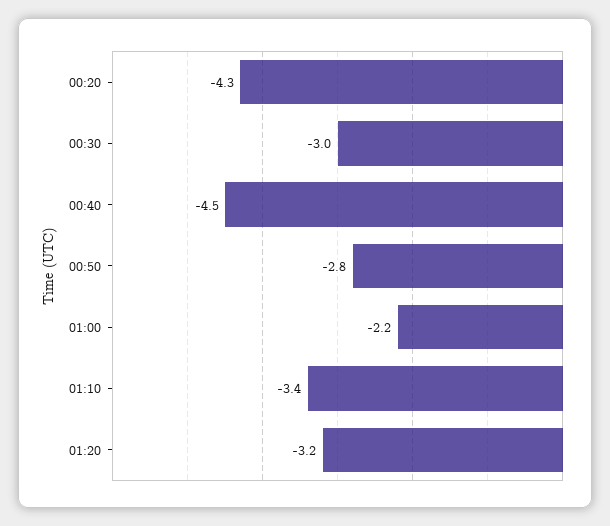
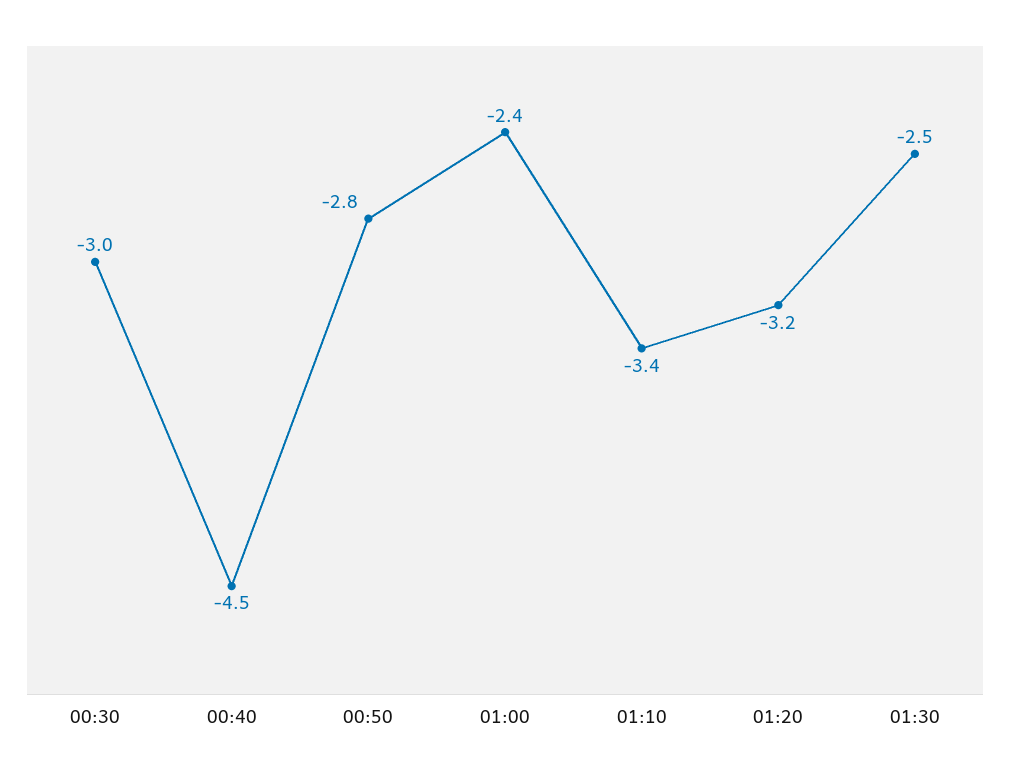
00:20: -4.3 -> none
01:00: -2.2 -> -2.4
01:30: none -> -2.5

